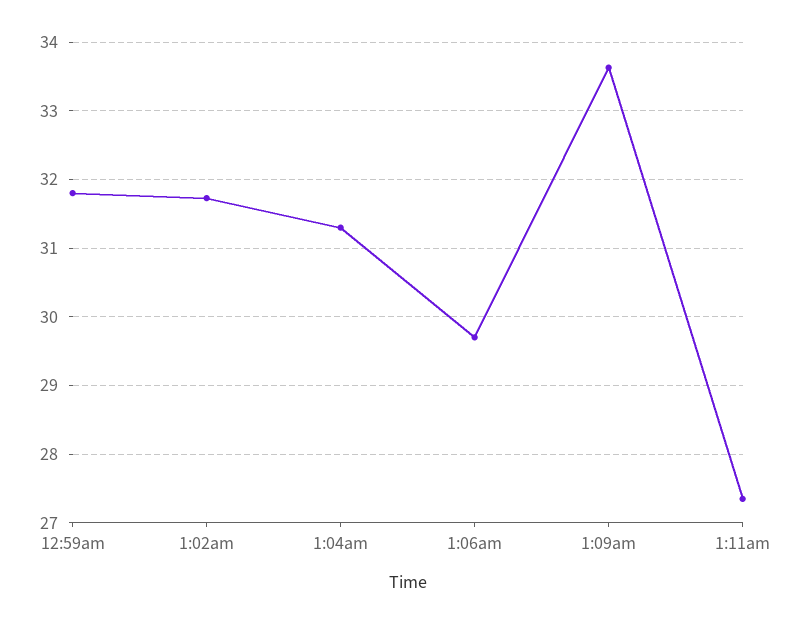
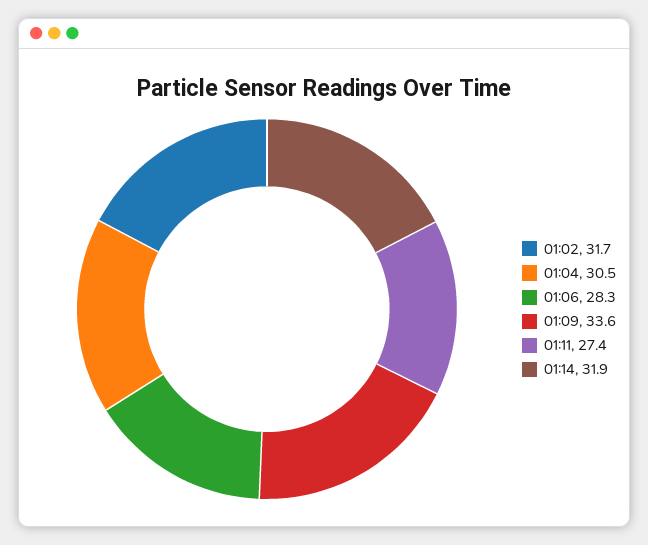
12:59am: 31.8 -> none
1:04am: 31.3 -> 30.5
1:06am: 29.7 -> 28.3
01:14: none -> 31.9

